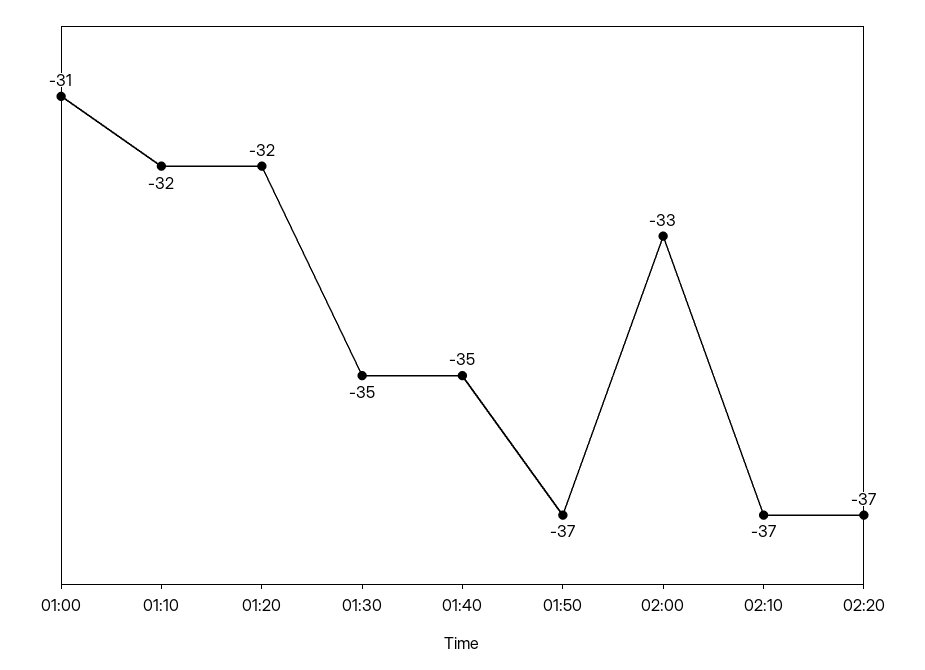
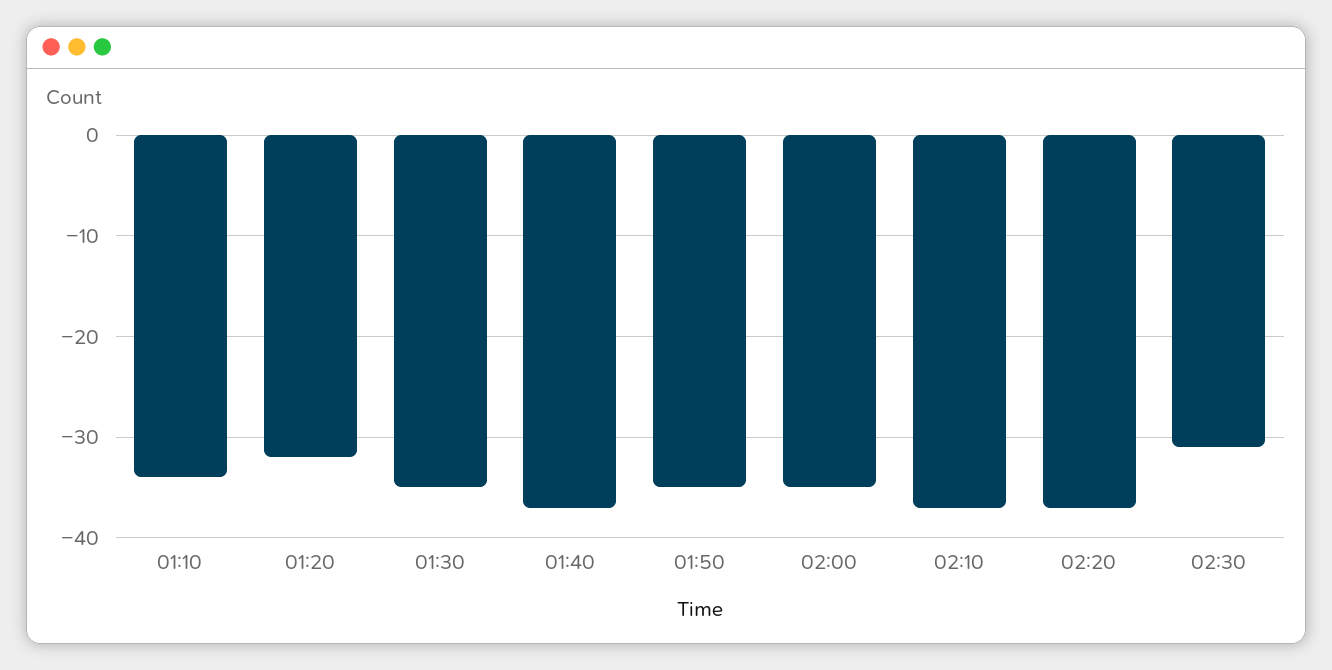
01:00: -31 -> none
01:10: -32 -> -34
01:40: -35 -> -37
01:50: -37 -> -35
02:00: -33 -> -35
02:30: none -> -31

